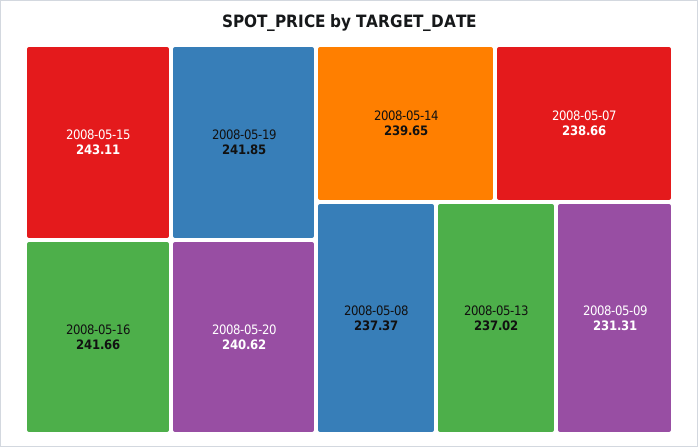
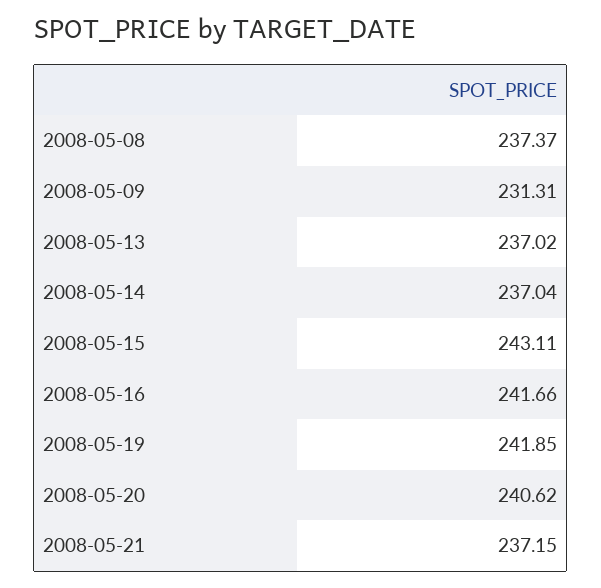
2008-05-14: 239.65 -> 237.04
2008-05-07: 238.66 -> none
2008-05-21: none -> 237.15

